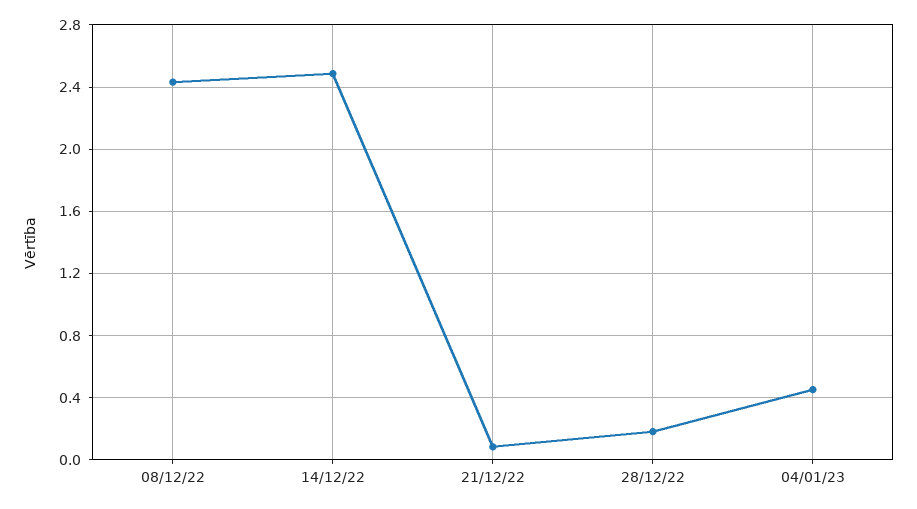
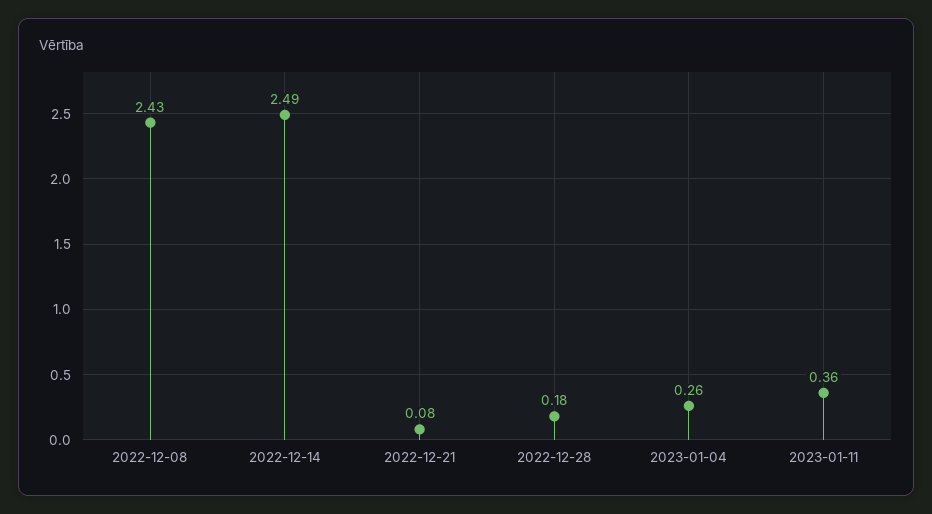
04/01/23: 0.45 -> 0.26
2023-01-11: none -> 0.36

